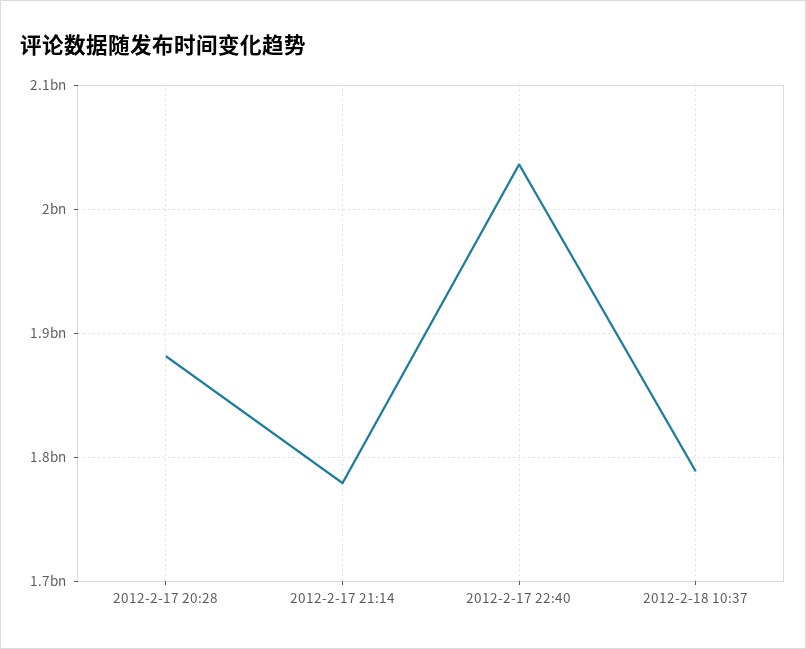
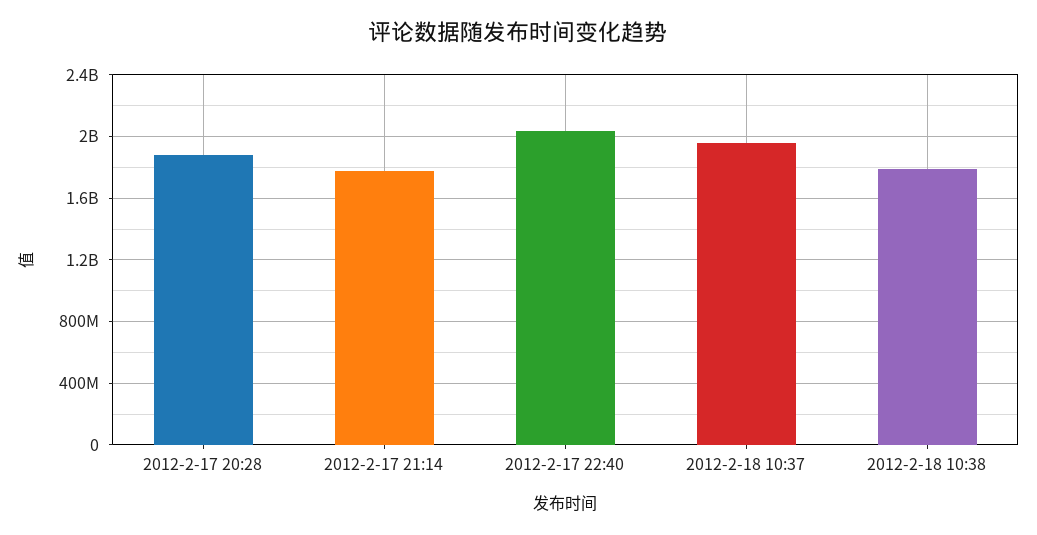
2012-2-18 10:37: 1790000000 -> 1950000000
2012-2-18 10:38: none -> 1800000000

